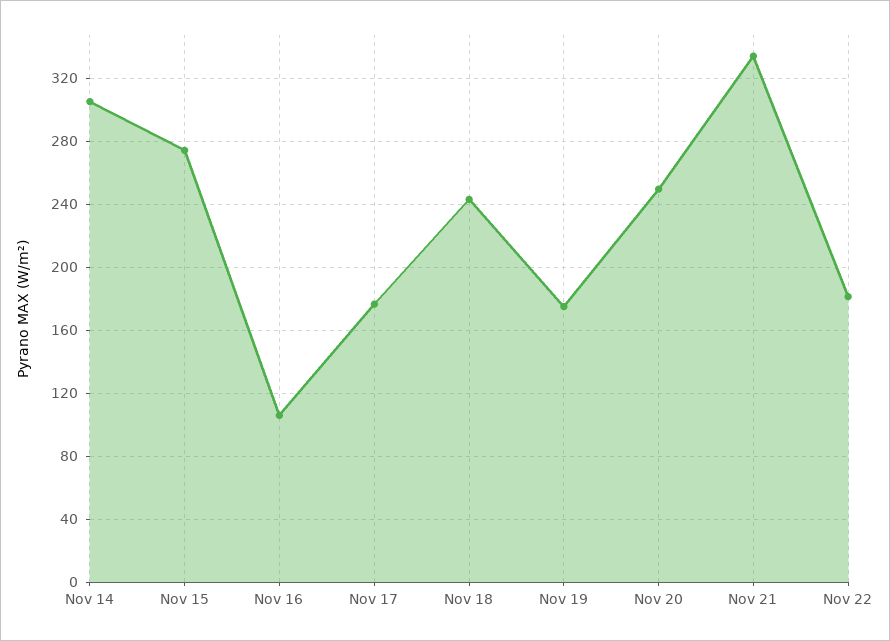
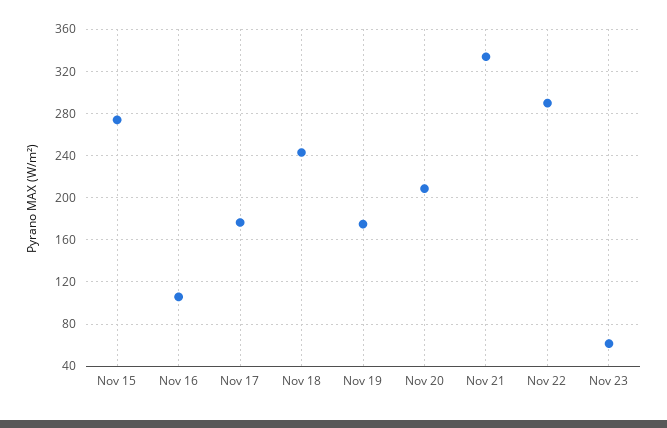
Nov 14: 305 -> none
Nov 20: 250 -> 210
Nov 22: 180 -> 290
Nov 23: none -> 60

